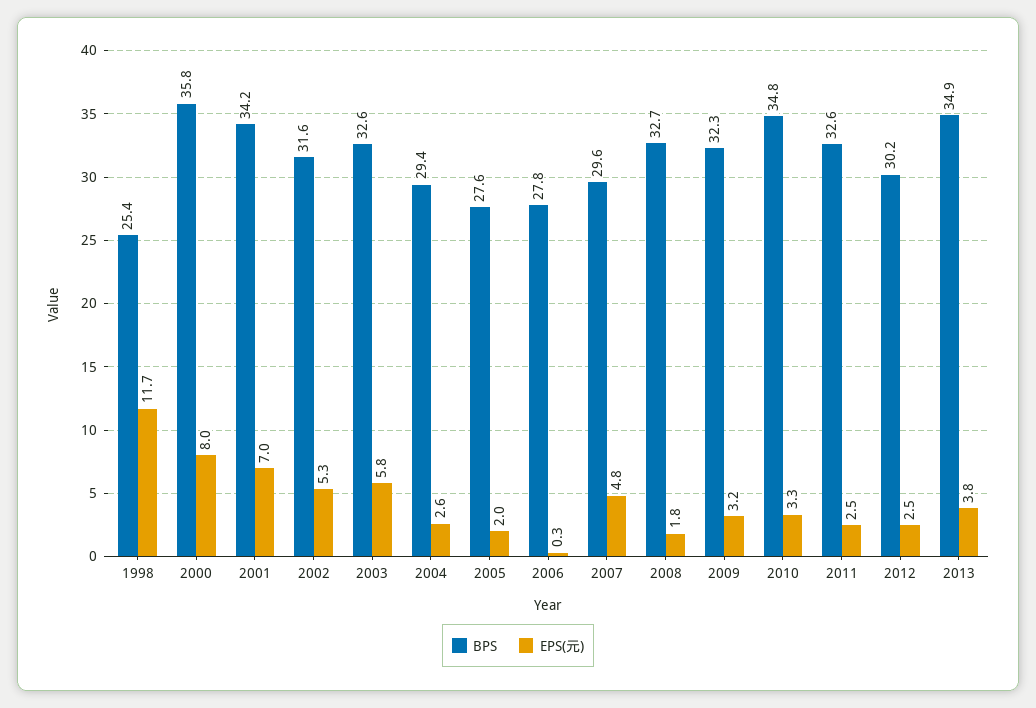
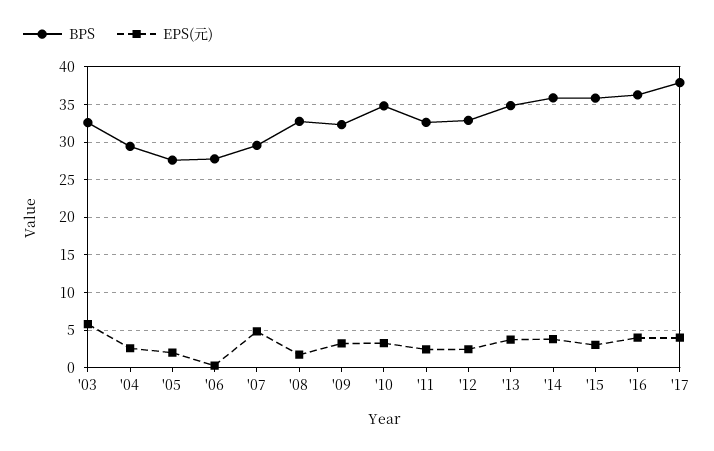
BPS, 1998: 25.4 -> none
EPS(元), 1998: 11.7 -> none
BPS, 2000: 35.8 -> none
EPS(元), 2000: 8 -> none
BPS, 2001: 34.2 -> none
EPS(元), 2001: 7 -> none
BPS, 2002: 31.6 -> none
EPS(元), 2002: 5.3 -> none
BPS, 2012: 30.2 -> 33
BPS, '14: none -> 36
EPS(元), '14: none -> 4
BPS, '15: none -> 36
EPS(元), '15: none -> 3
BPS, '16: none -> 36
EPS(元), '16: none -> 4
BPS, '17: none -> 38
EPS(元), '17: none -> 4

